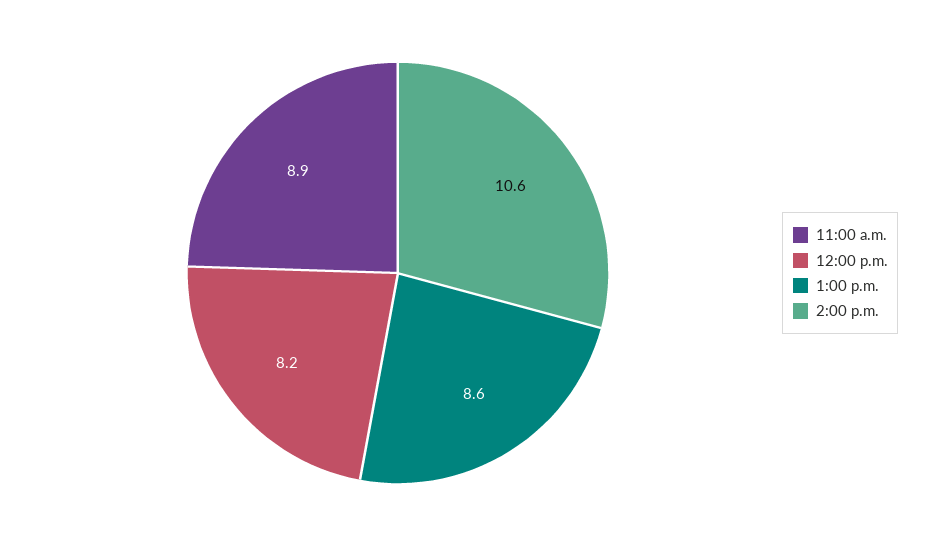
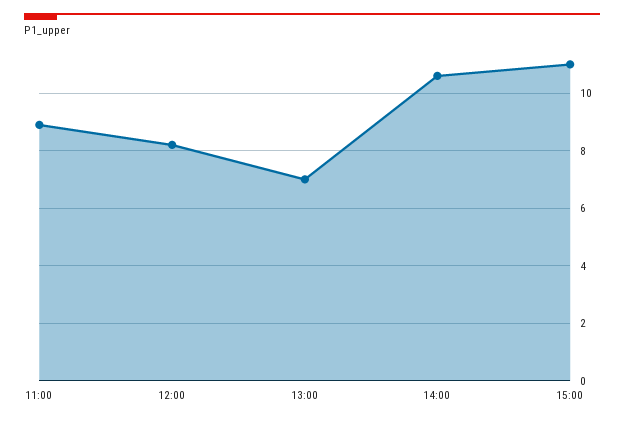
1:00 p.m.: 8.6 -> 7
15:00: none -> 11

